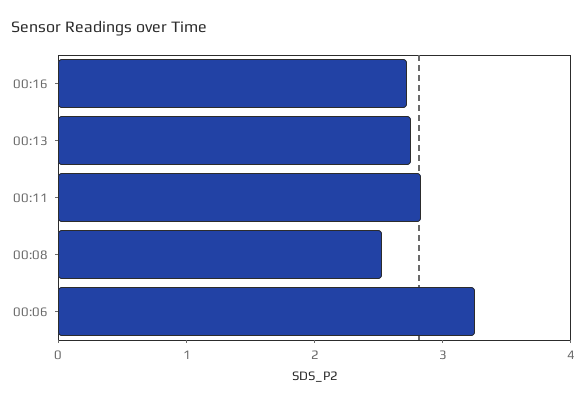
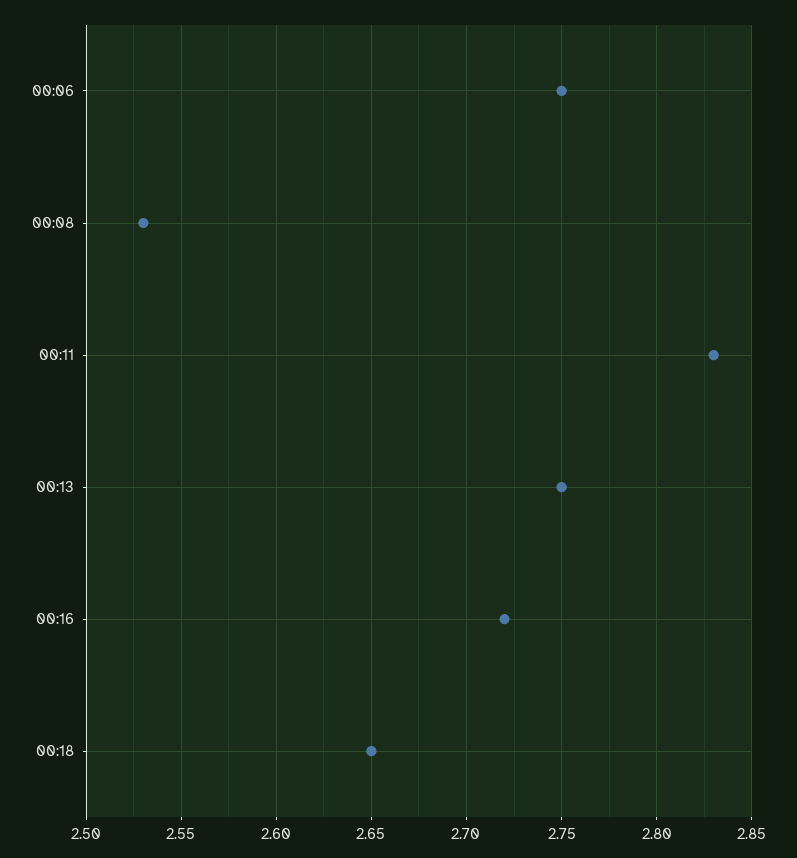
00:06: 3.2 -> 2.75
00:18: none -> 2.65

